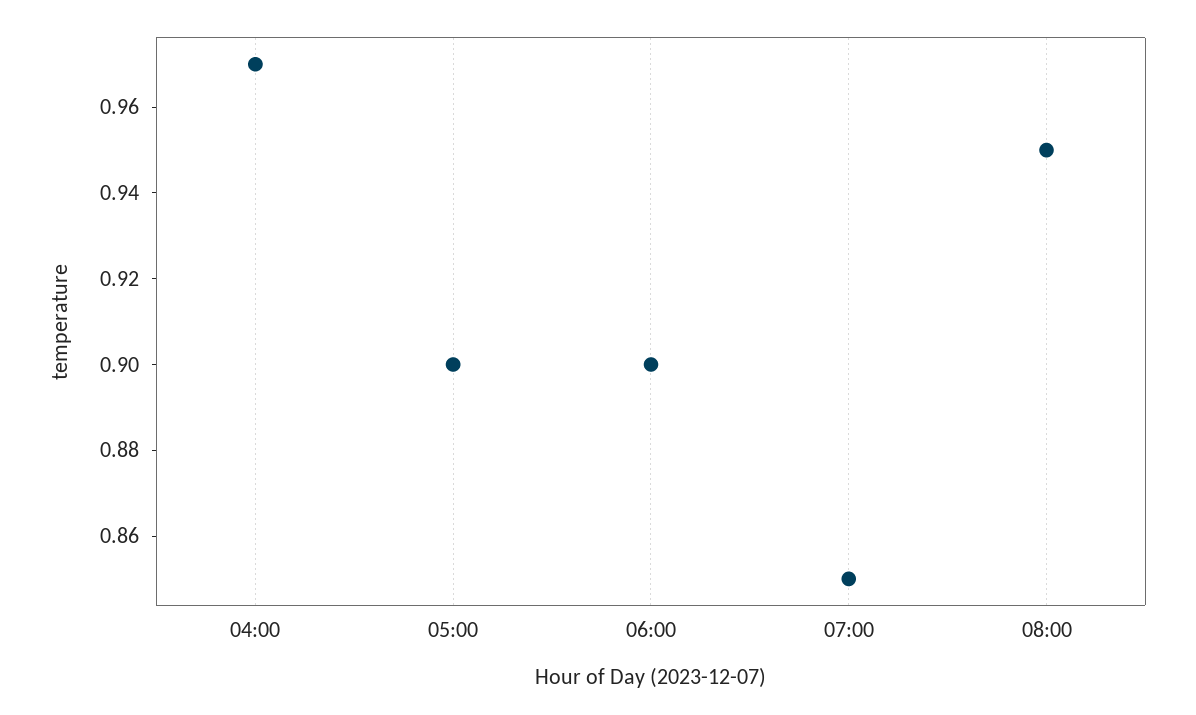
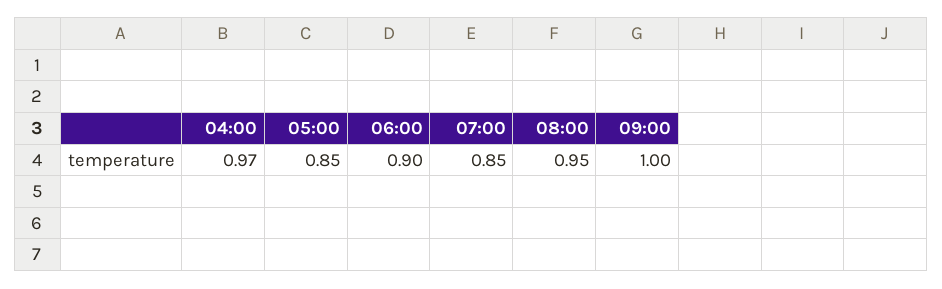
05:00: 0.9 -> 0.85
09:00: none -> 1

